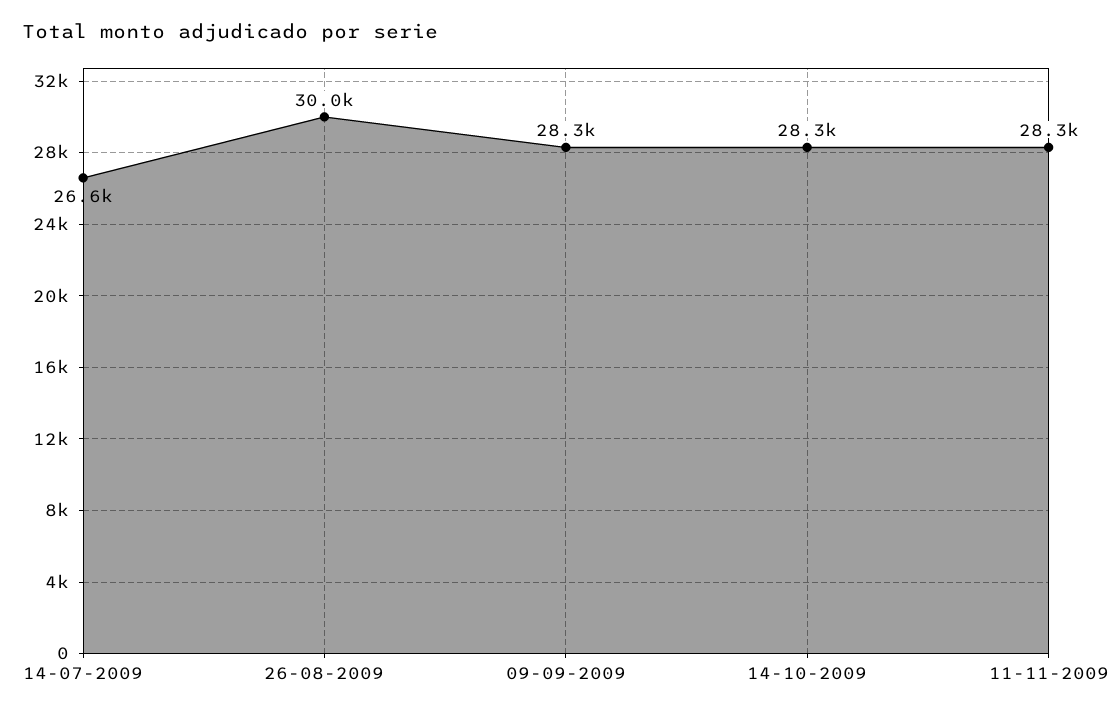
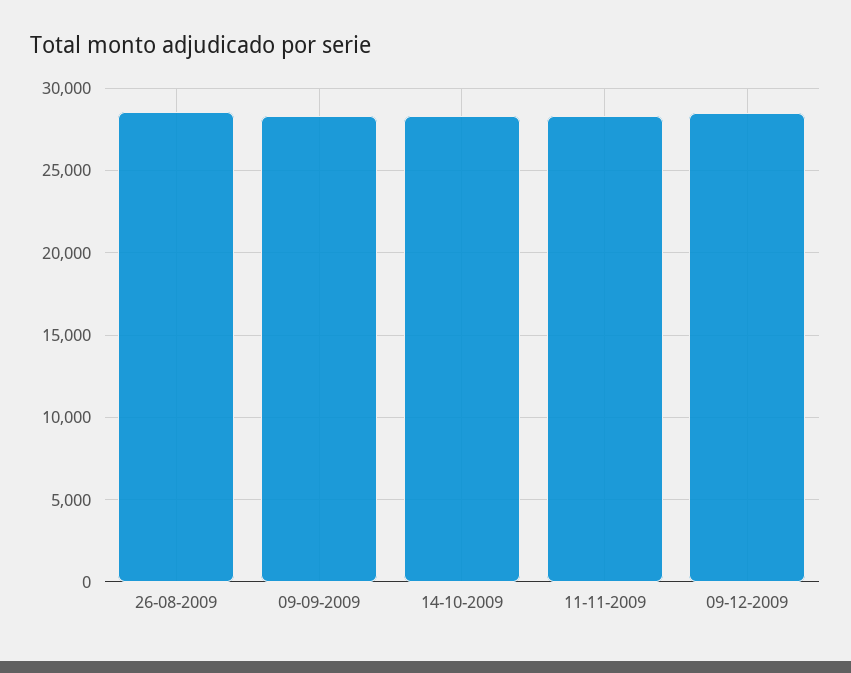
14-07-2009: 26600 -> none
26-08-2009: 30000 -> 28500
09-12-2009: none -> 28500

